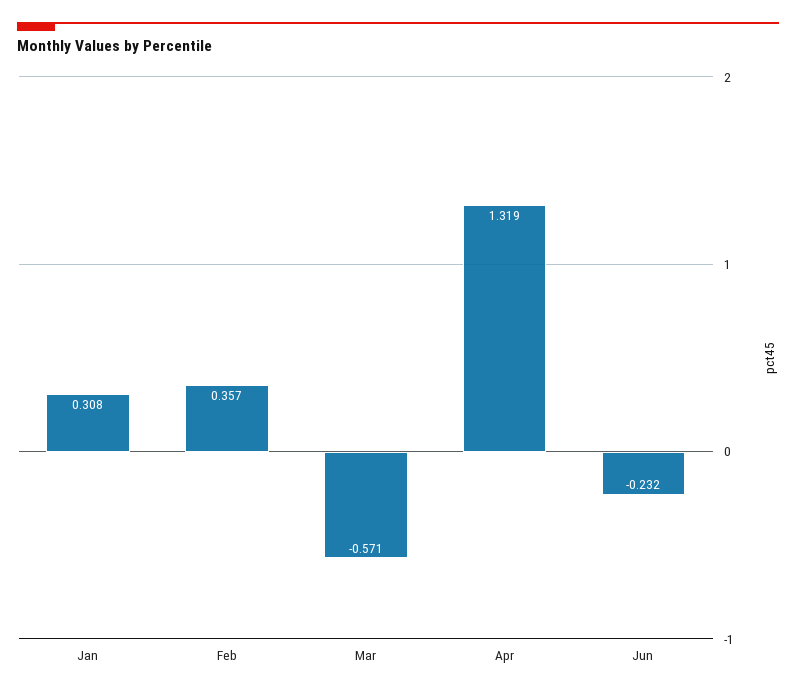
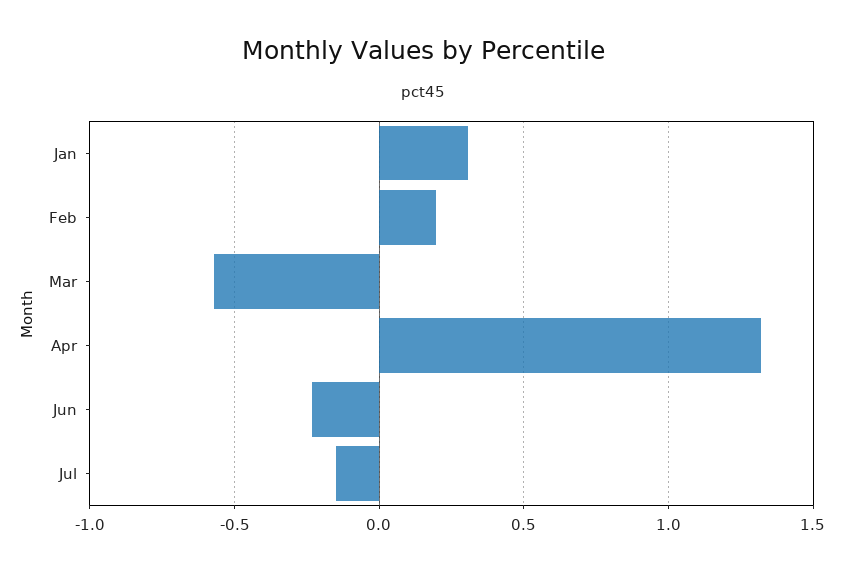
Feb: 0.357 -> 0.2
Jul: none -> -0.15

